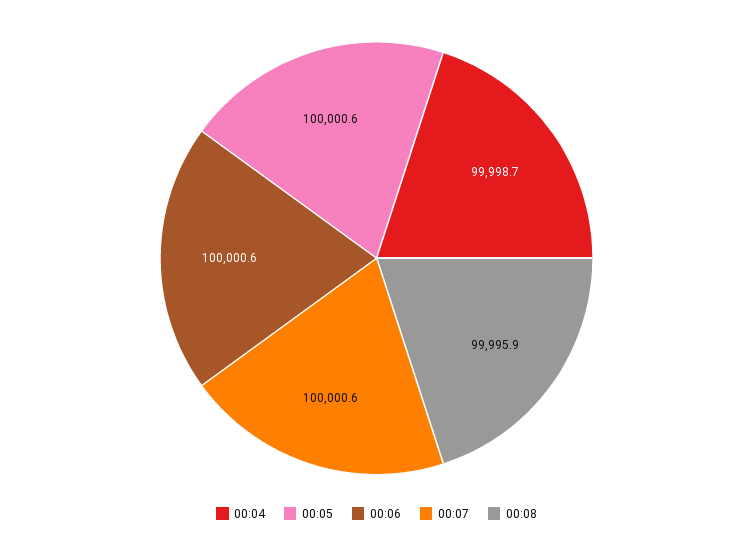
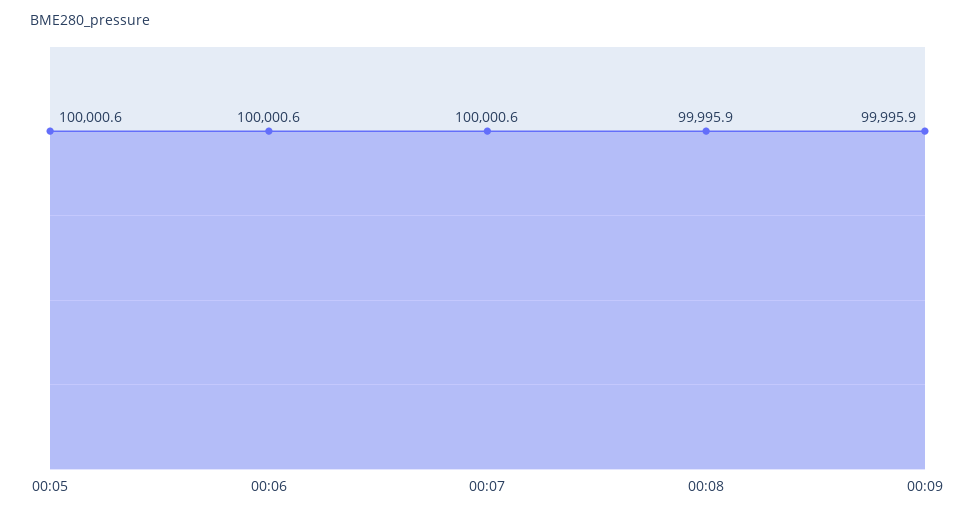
00:04: 99998.7 -> none
00:09: none -> 99995.9

